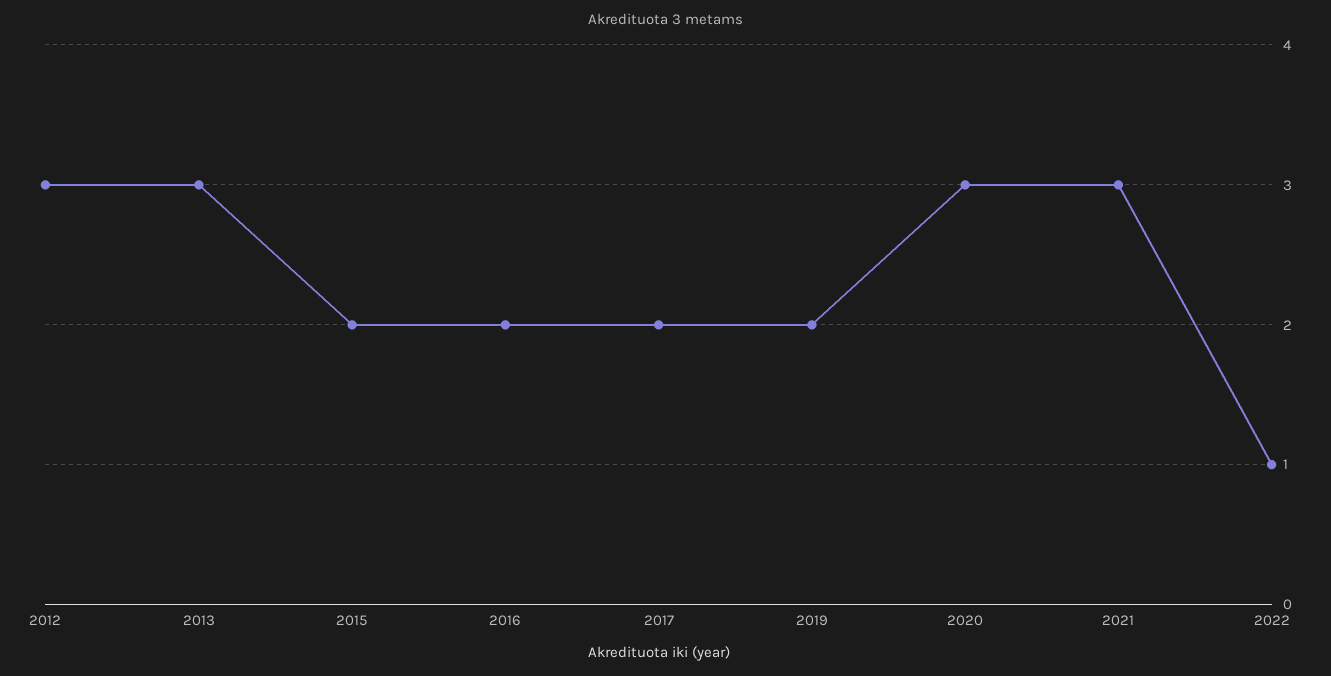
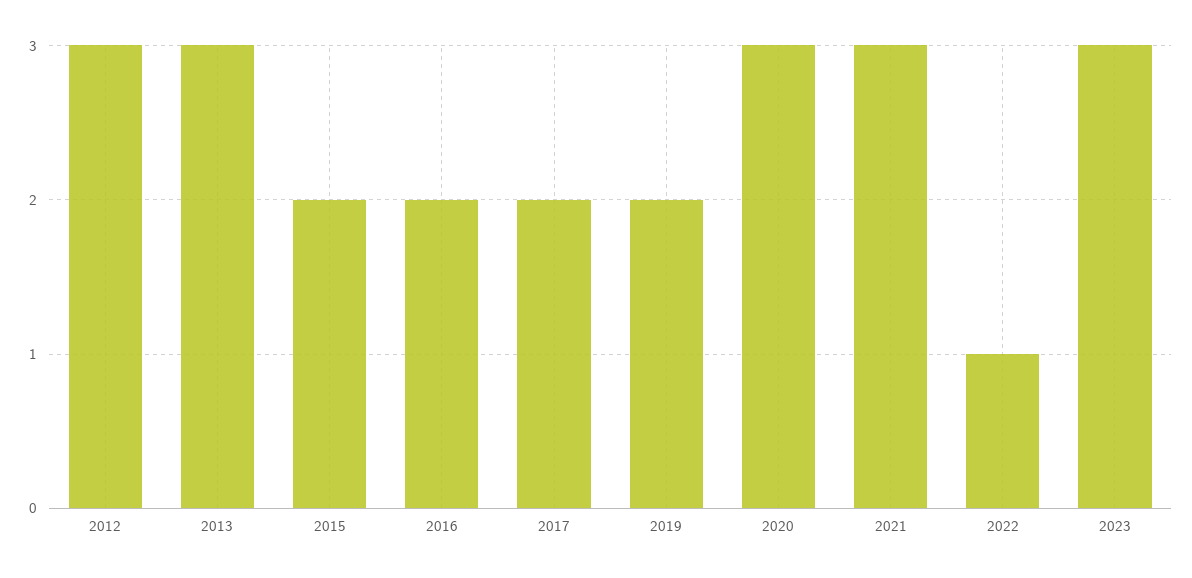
2023: none -> 3

